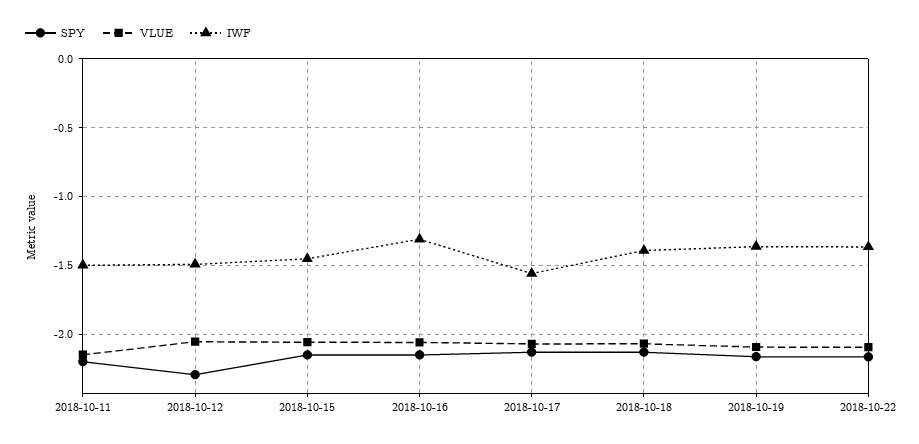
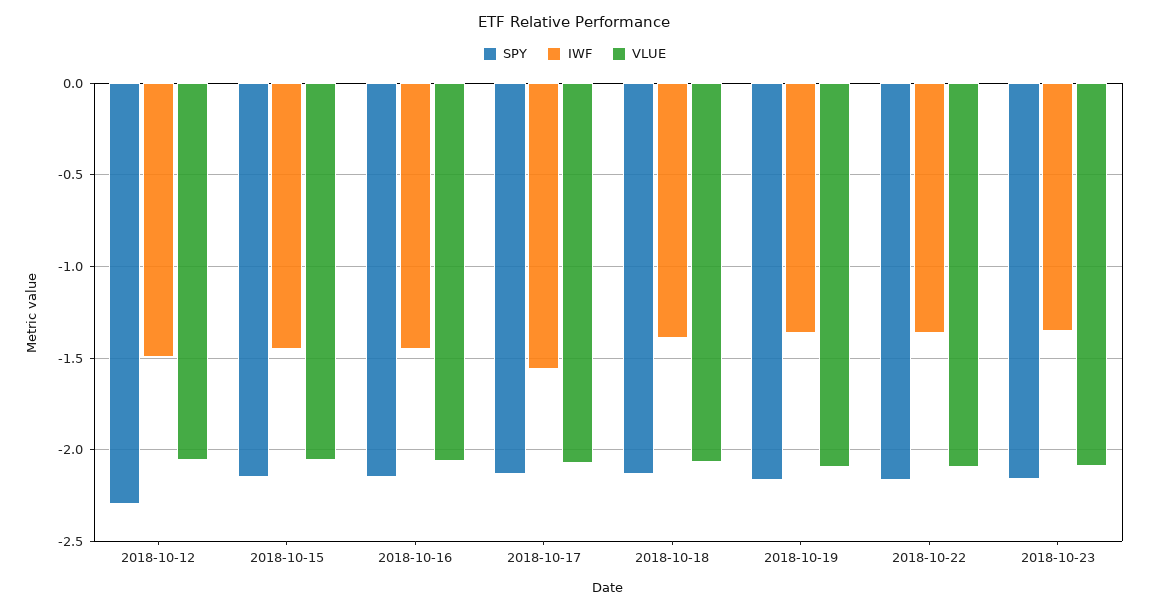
SPY, 2018-10-11: -2.2 -> none
VLUE, 2018-10-11: -2.15 -> none
IWF, 2018-10-11: -1.5 -> none
IWF, 2018-10-16: -1.3 -> -1.45
SPY, 2018-10-23: none -> -2.15
IWF, 2018-10-23: none -> -1.35
VLUE, 2018-10-23: none -> -2.1

